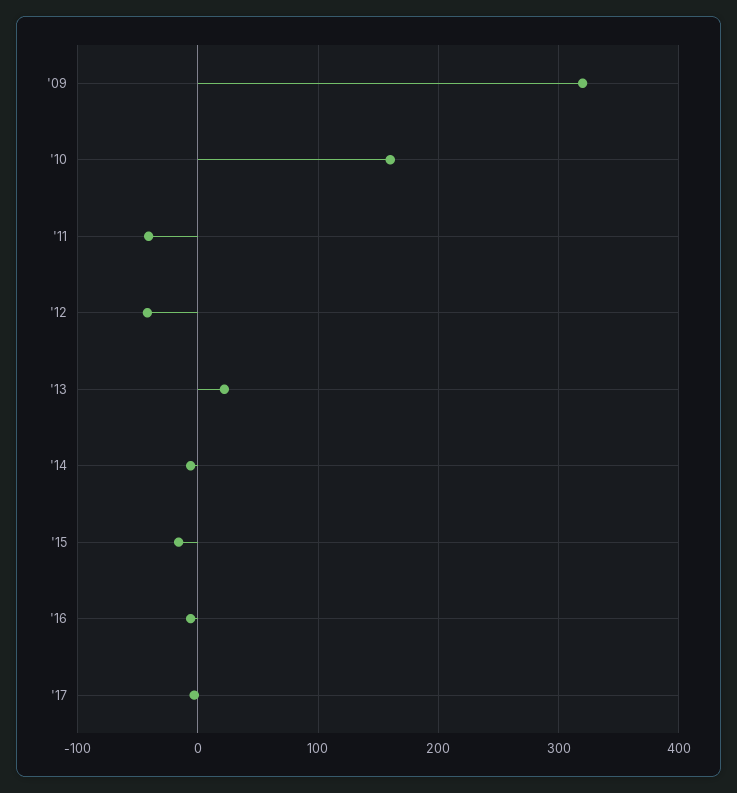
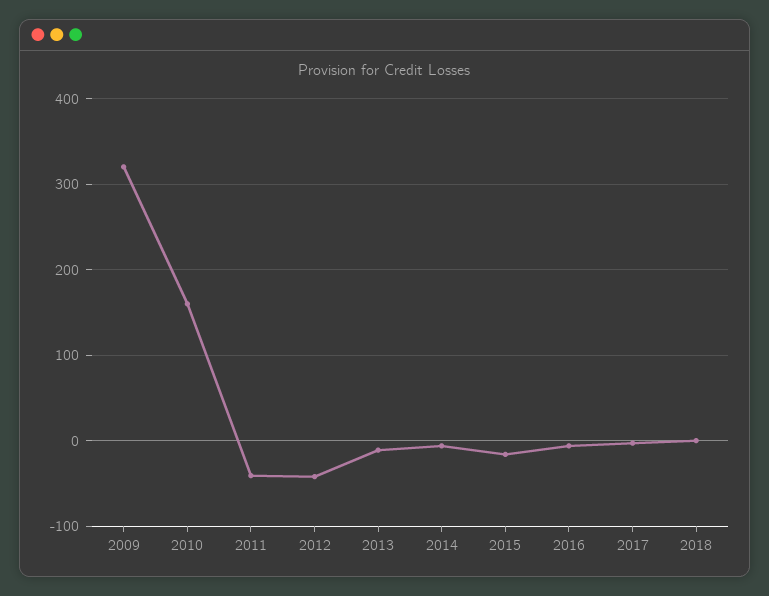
'13: 20 -> -10
2018: none -> 0

